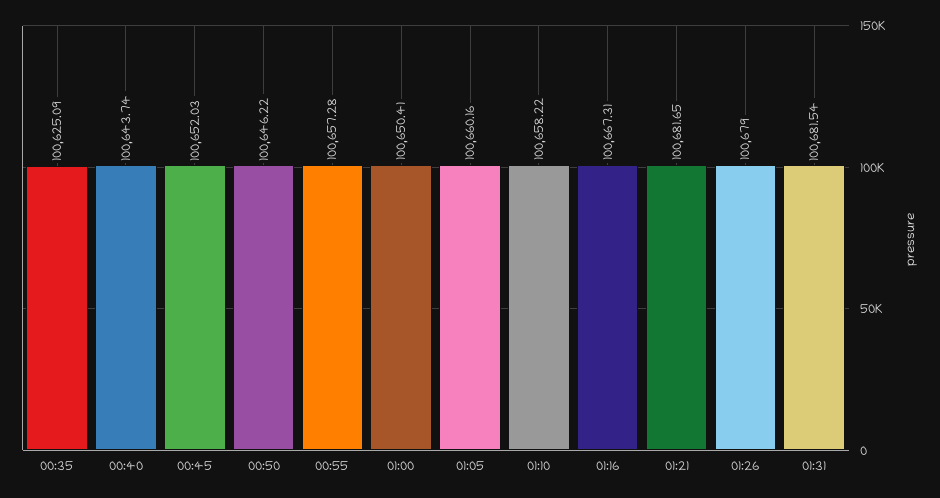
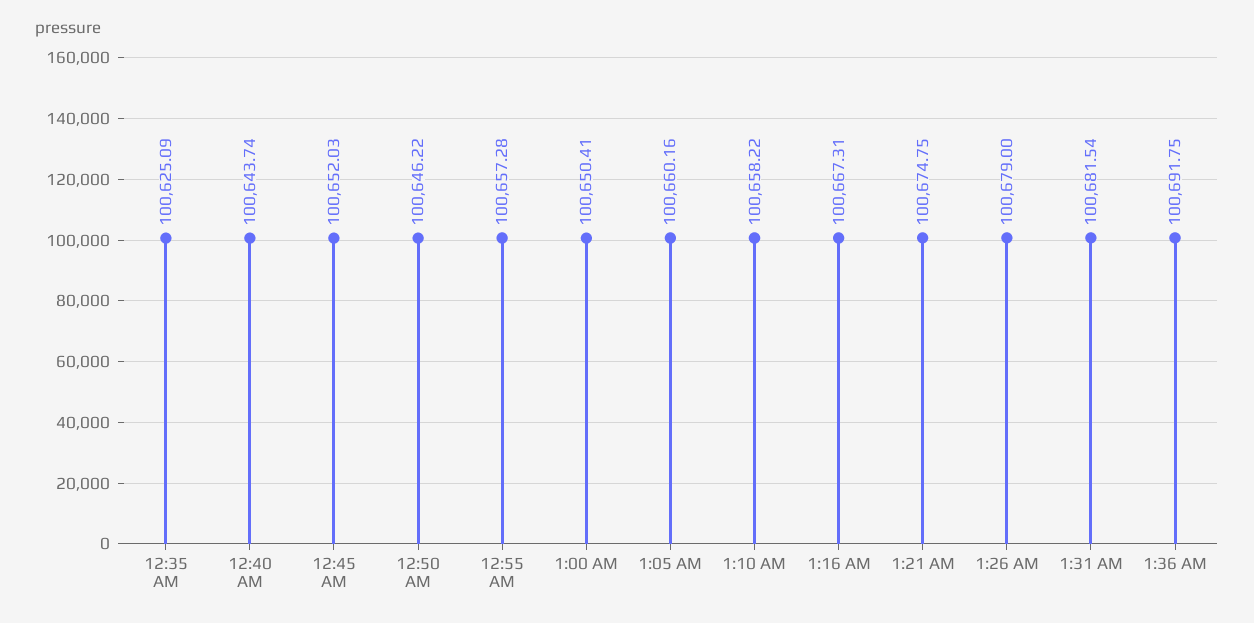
01:21: 100681.65 -> 100674.75
1:36 AM: none -> 100691.75

